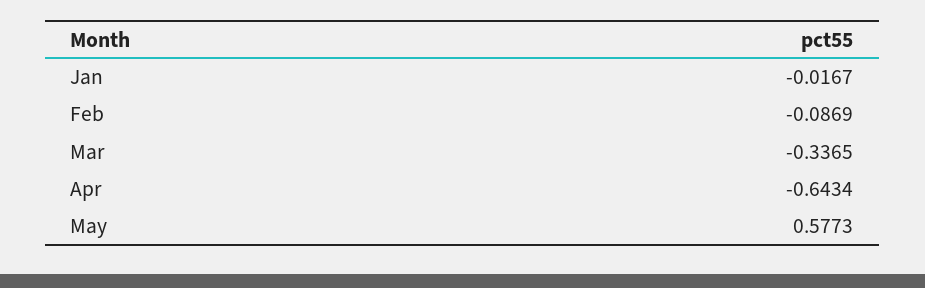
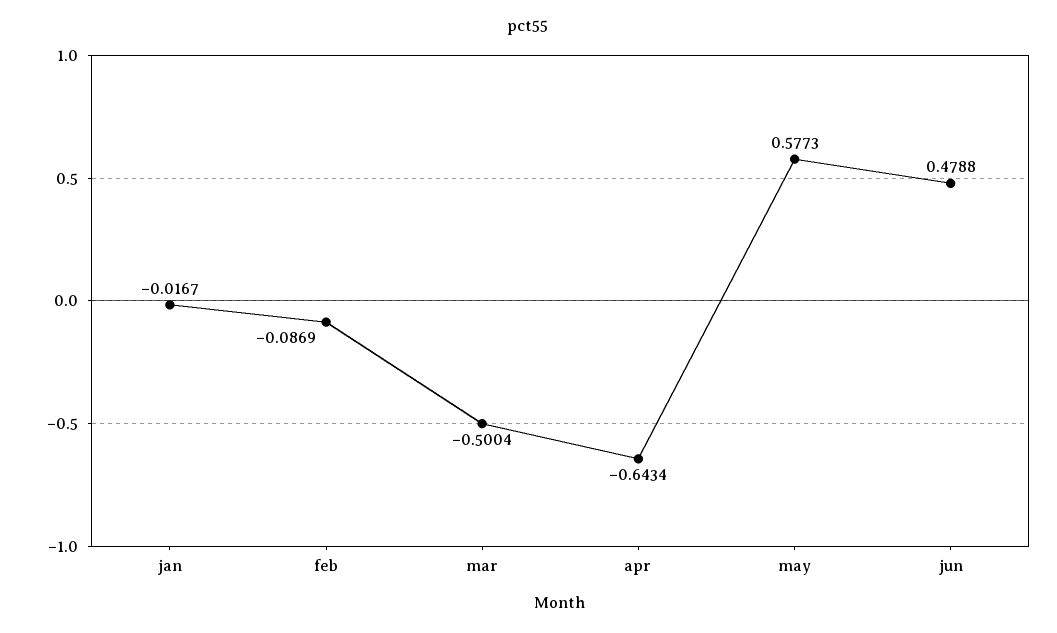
Mar: -0.3365 -> -0.5004
jun: none -> 0.4788

